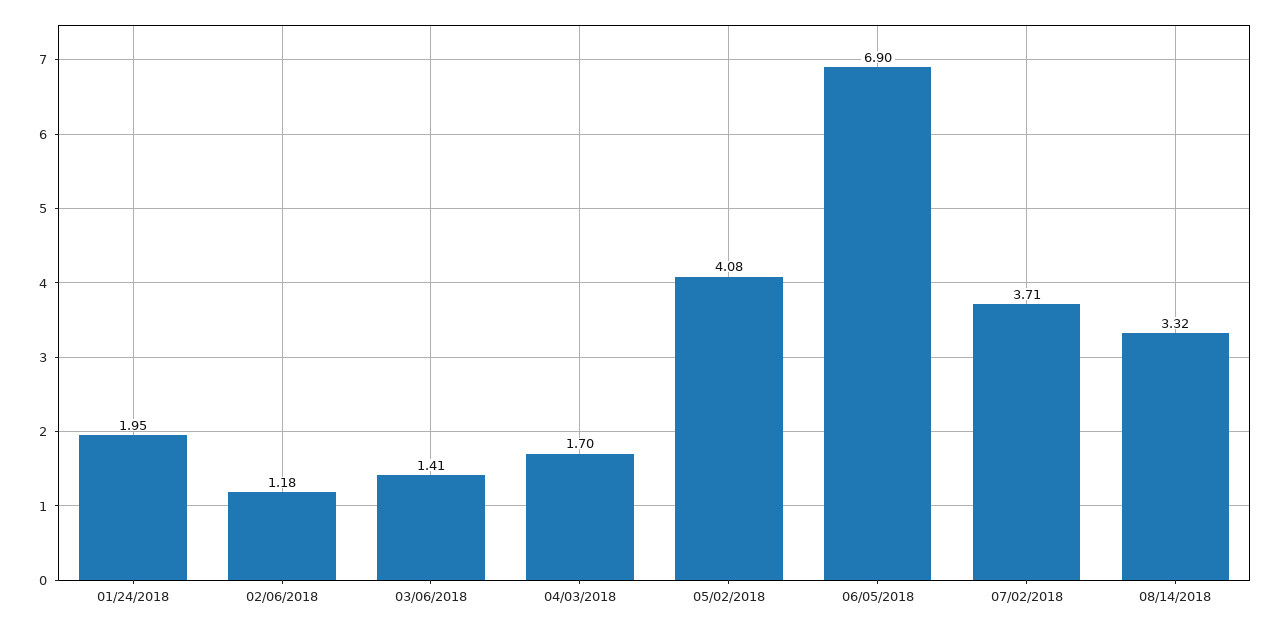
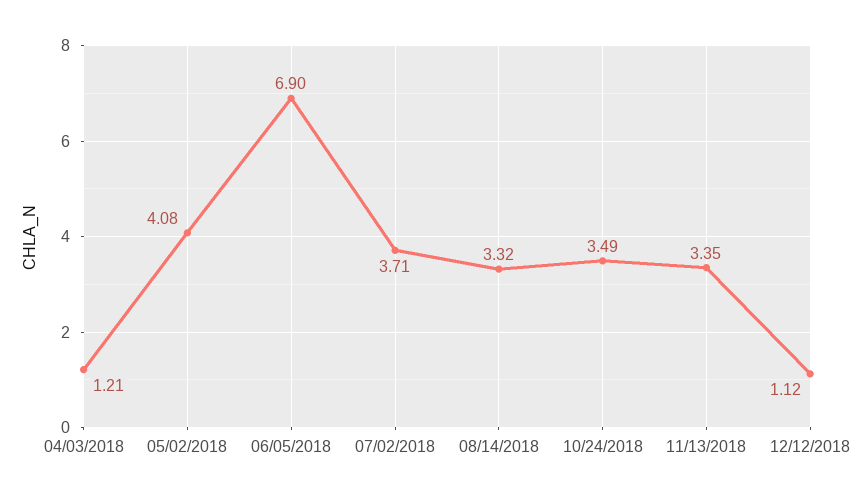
01/24/2018: 1.95 -> none
02/06/2018: 1.18 -> none
03/06/2018: 1.41 -> none
04/03/2018: 1.7 -> 1.21
10/24/2018: none -> 3.49
11/13/2018: none -> 3.35
12/12/2018: none -> 1.12

